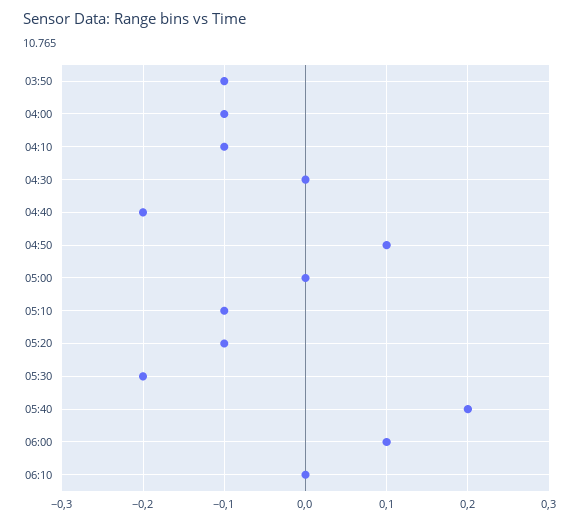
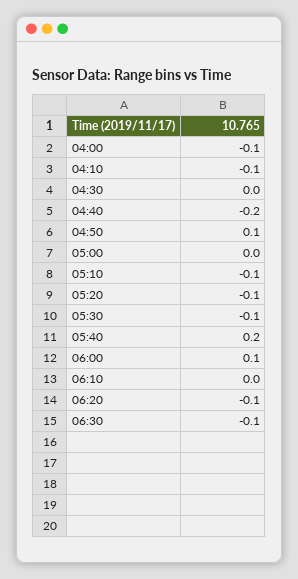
03:50: -0.1 -> none
05:30: -0.2 -> -0.1
06:20: none -> -0.1
06:30: none -> -0.1

